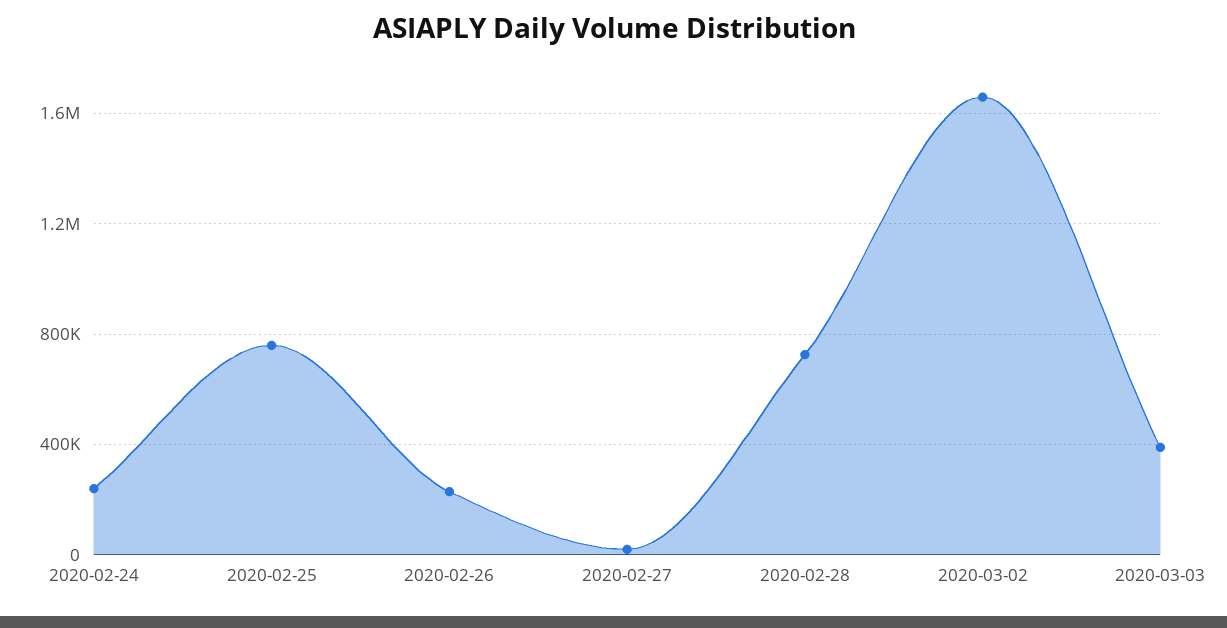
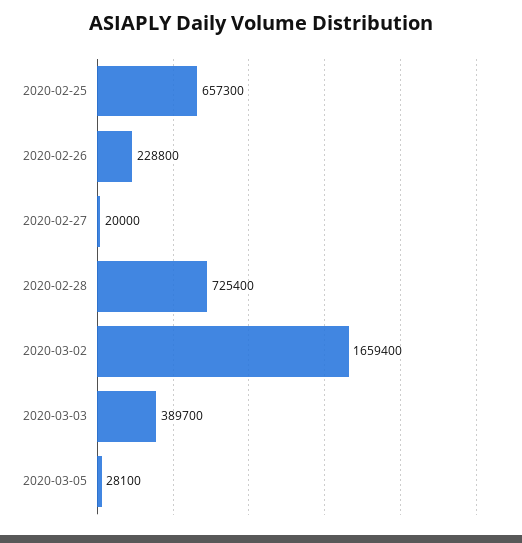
2020-02-24: 250000 -> none
2020-02-25: 750000 -> 657300
2020-03-05: none -> 28100

